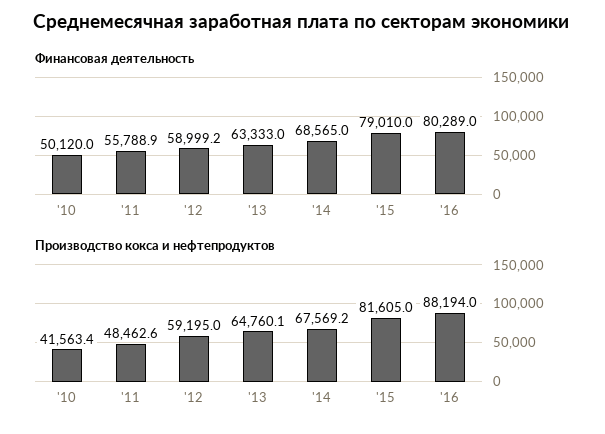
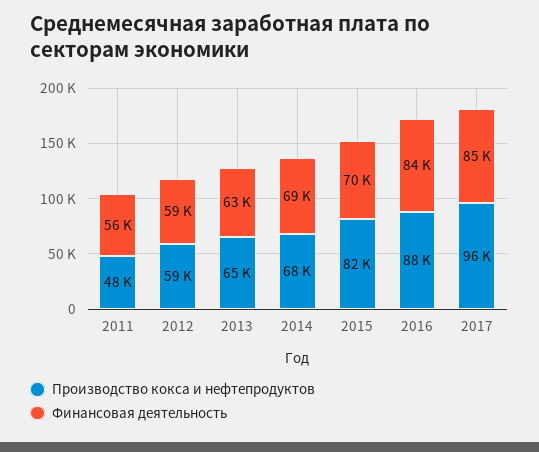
Финансовая деятельность, '10: 50120 -> none
Финансовая деятельность, '15: 79010 -> 70000
Финансовая деятельность, '16: 80289 -> 84000
Производство кокса и нефтепродуктов, '10: 41563.4 -> none
Производство кокса и нефтепродуктов, 2017: none -> 96000
Финансовая деятельность, 2017: none -> 85000

